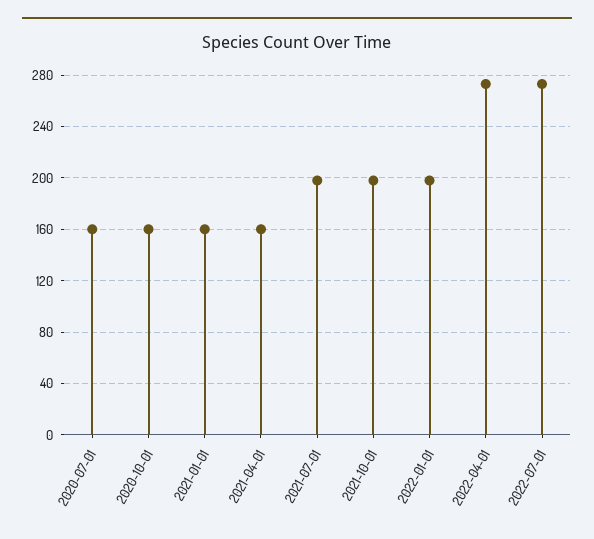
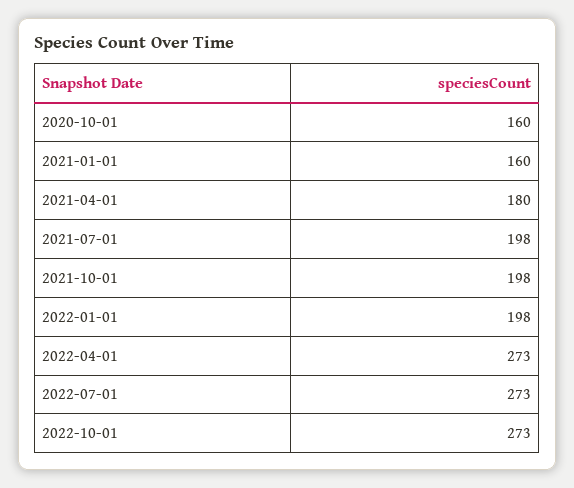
2020-07-01: 160 -> none
2021-04-01: 160 -> 180
2022-10-01: none -> 273

